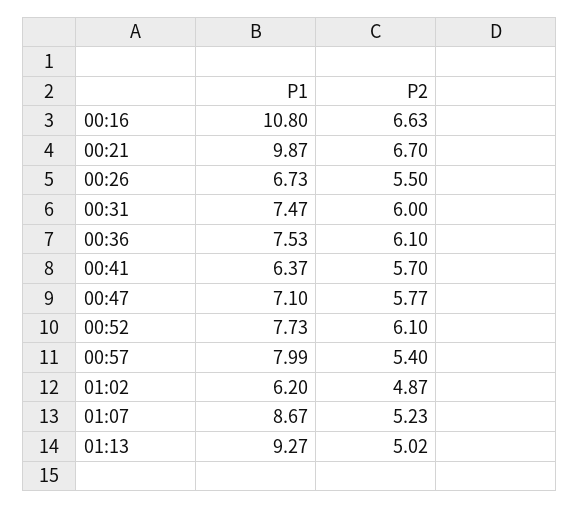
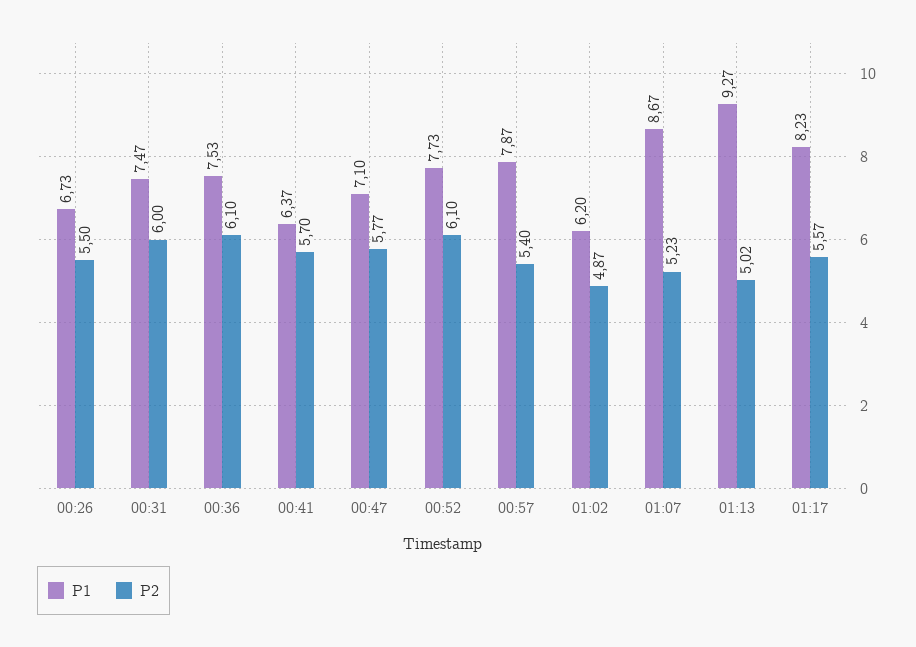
P1, 00:16: 10.8 -> none
P2, 00:16: 6.63 -> none
P1, 00:21: 9.87 -> none
P2, 00:21: 6.7 -> none
P1, 00:57: 7.99 -> 7.87
P1, 01:17: none -> 8.23
P2, 01:17: none -> 5.57

